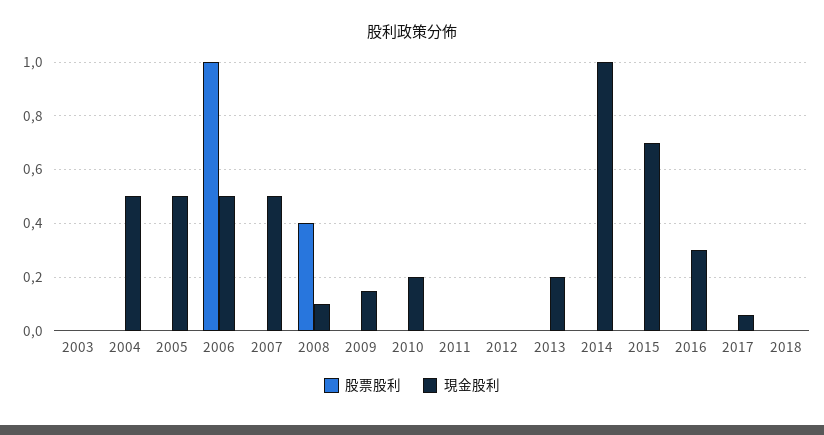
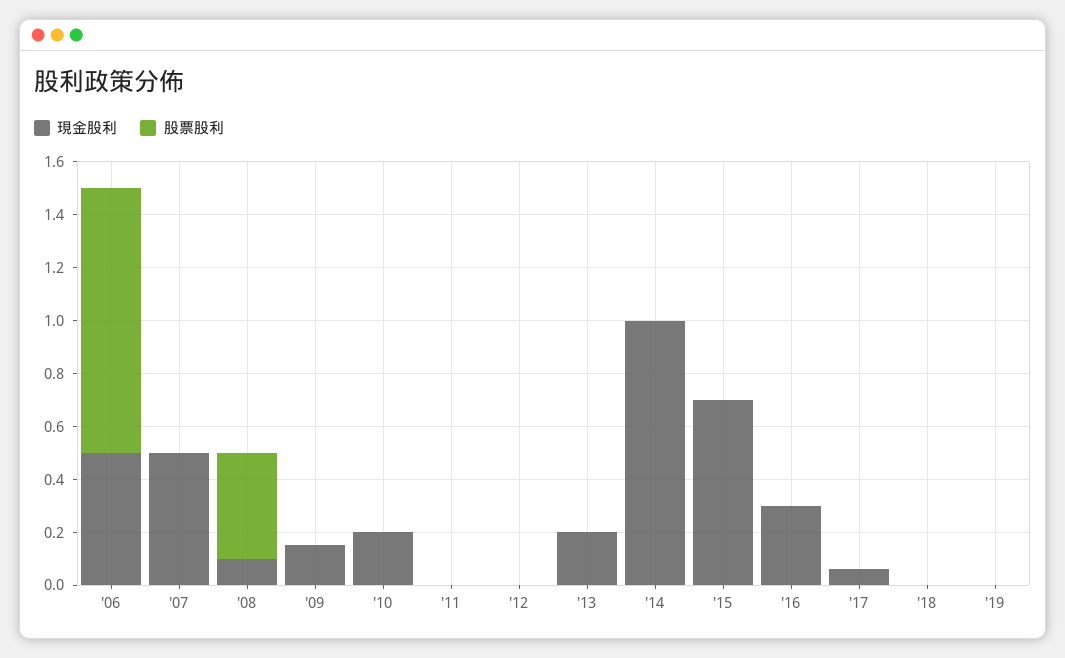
股票股利, 2003: 0 -> none
現金股利, 2003: 0 -> none
股票股利, 2004: 0 -> none
現金股利, 2004: 0.5 -> none
股票股利, 2005: 0 -> none
現金股利, 2005: 0.5 -> none
現金股利, '19: none -> 0
股票股利, '19: none -> 0

